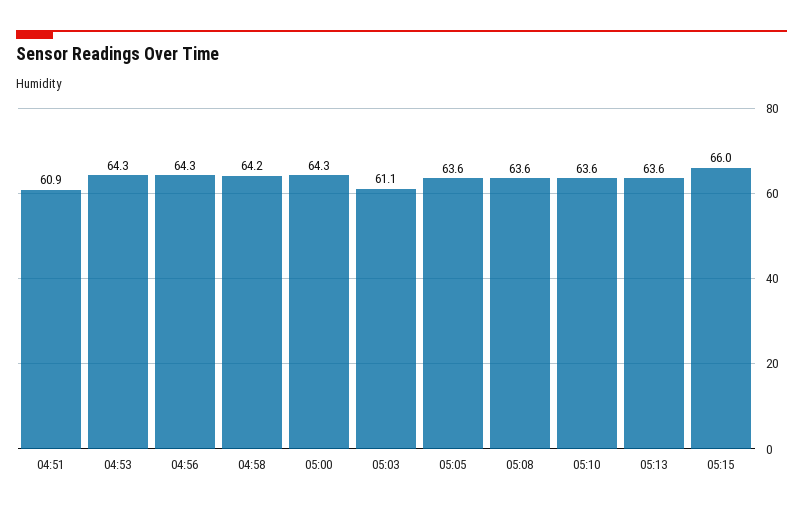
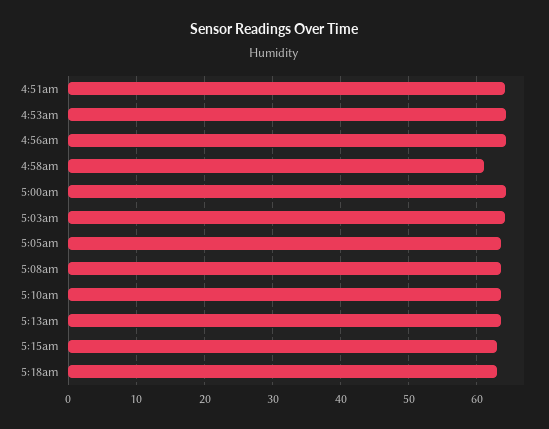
04:51: 60.9 -> 64
04:58: 64.2 -> 61
05:03: 61.1 -> 64
05:15: 66 -> 63
5:18am: none -> 63

